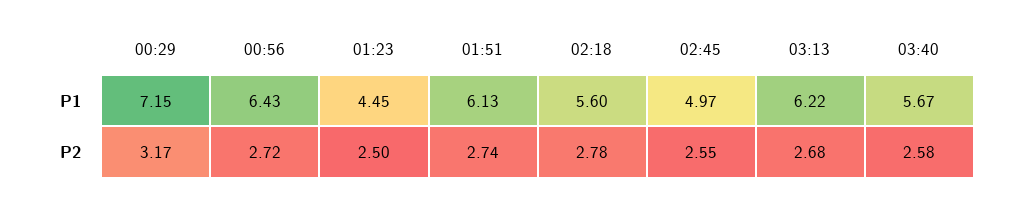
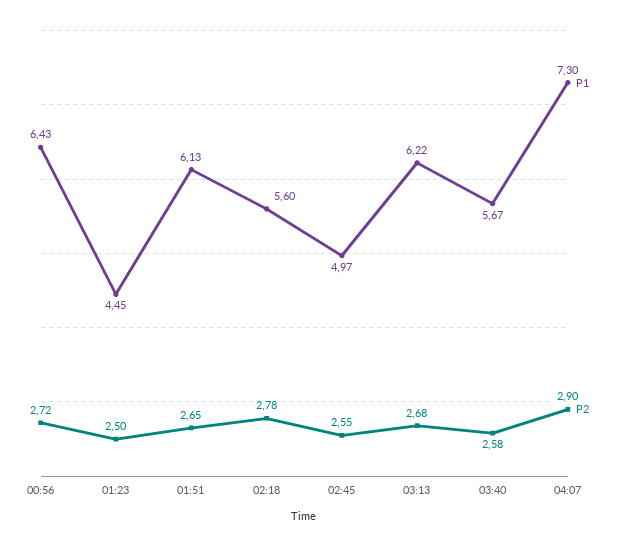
P1, 00:29: 7.15 -> none
P2, 00:29: 3.17 -> none
P2, 01:51: 2.74 -> 2.65
P1, 04:07: none -> 7.3
P2, 04:07: none -> 2.9

